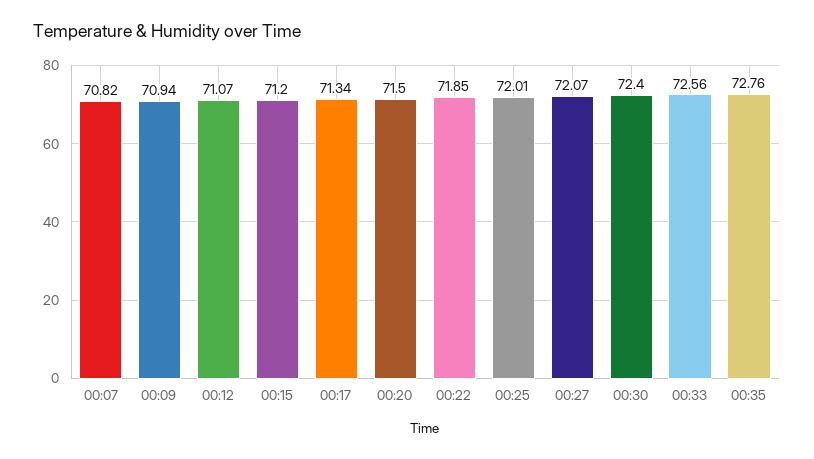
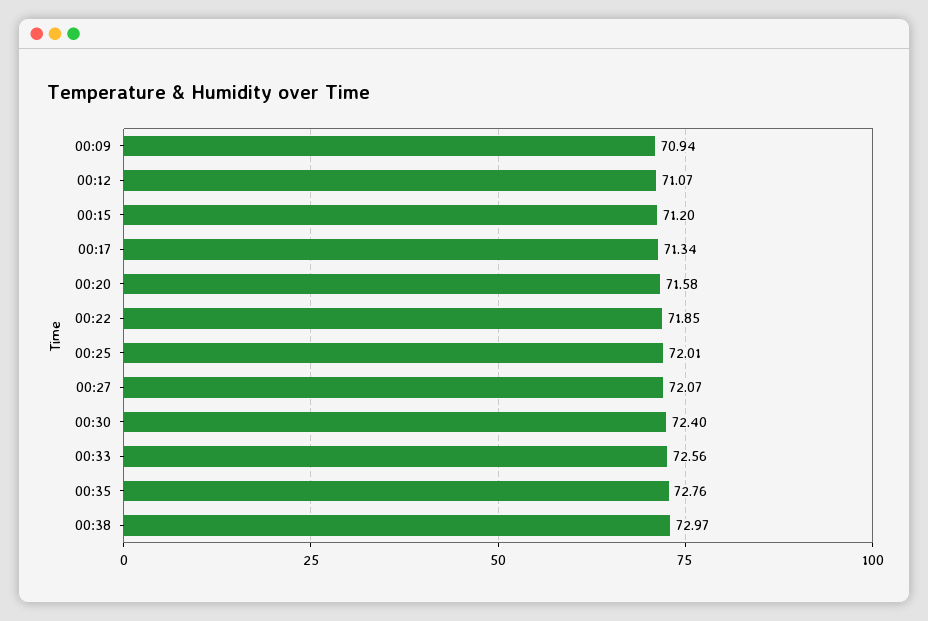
00:07: 70.82 -> none
00:20: 71.5 -> 71.58
00:38: none -> 72.97

